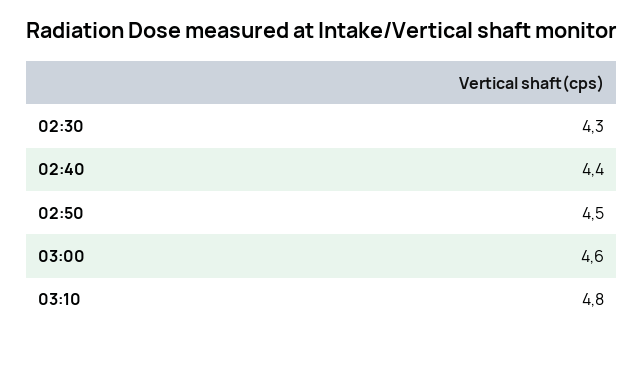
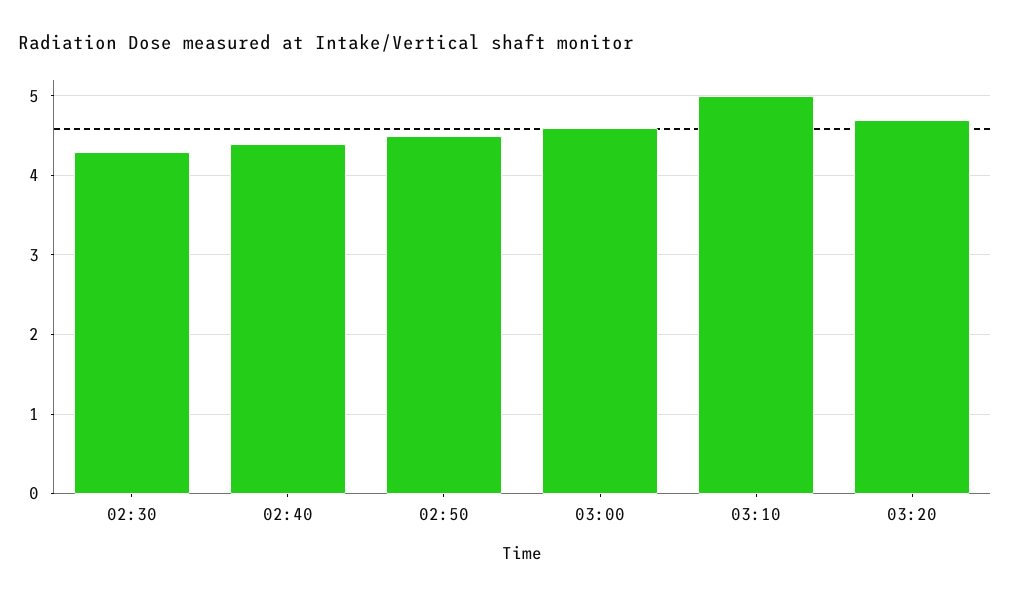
03:10: 4.8 -> 5
03:20: none -> 4.7

